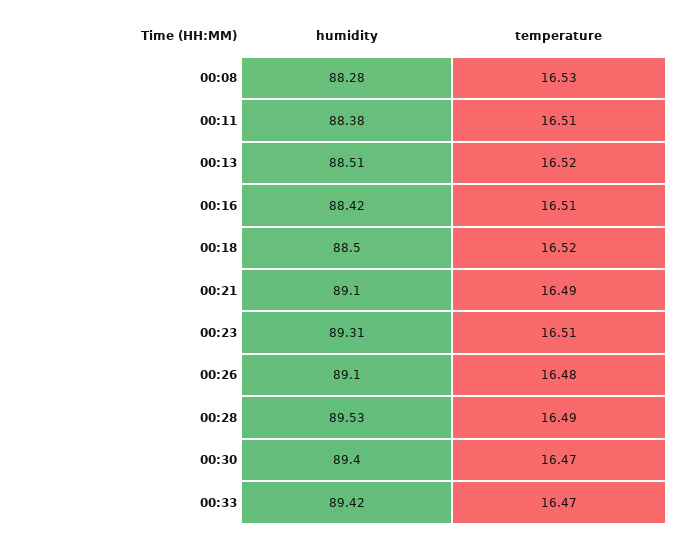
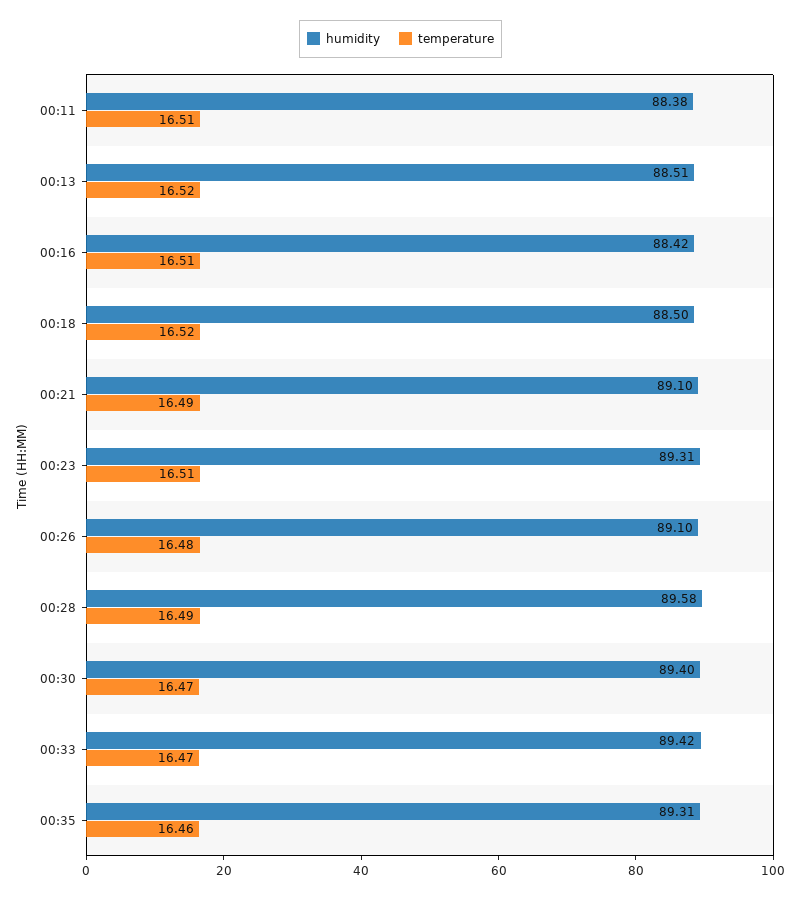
humidity, 00:08: 88.28 -> none
temperature, 00:08: 16.53 -> none
humidity, 00:28: 89.53 -> 89.58
humidity, 00:35: none -> 89.31
temperature, 00:35: none -> 16.46

